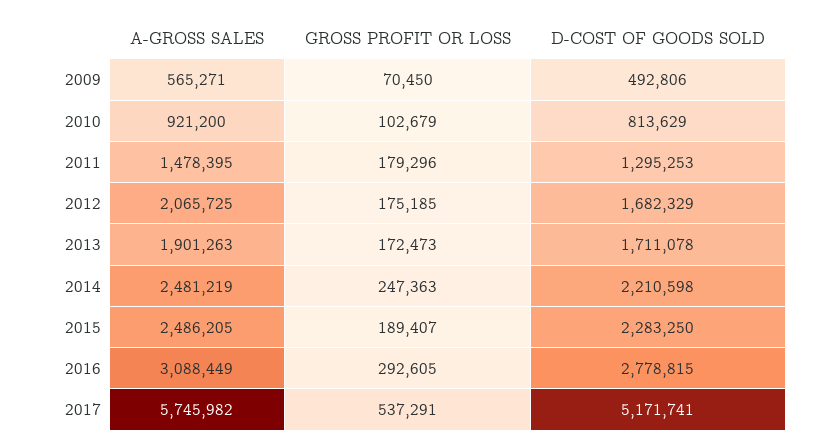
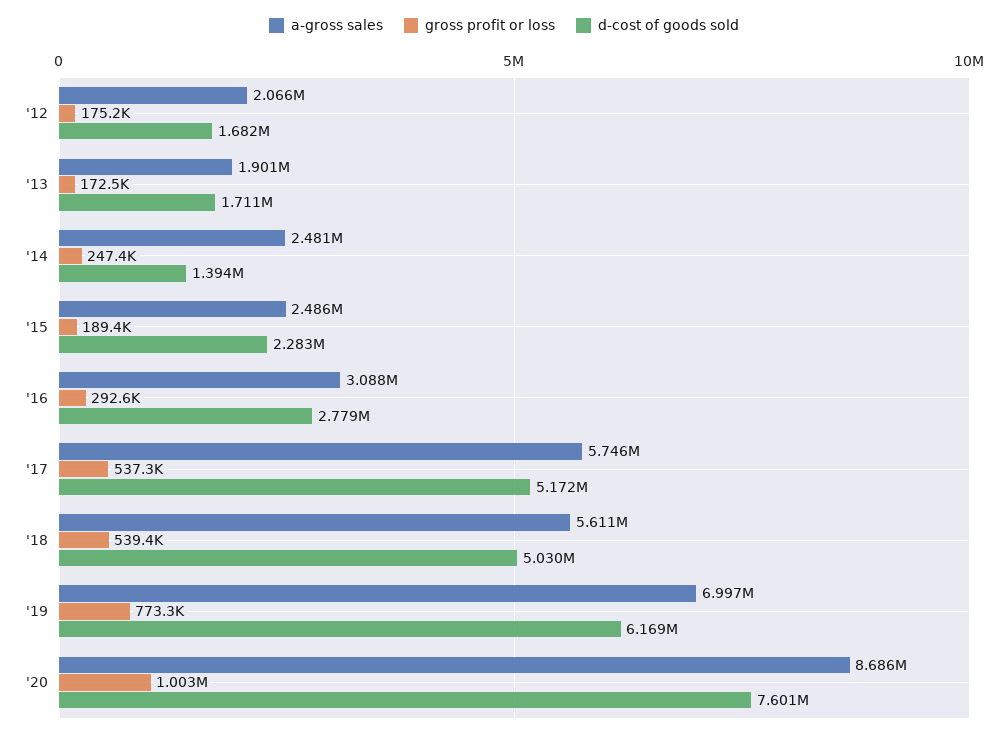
A-GROSS SALES, 2009: 565271 -> none
GROSS PROFIT OR LOSS, 2009: 70450 -> none
D-COST OF GOODS SOLD, 2009: 492806 -> none
A-GROSS SALES, 2010: 921200 -> none
GROSS PROFIT OR LOSS, 2010: 102679 -> none
D-COST OF GOODS SOLD, 2010: 813629 -> none
A-GROSS SALES, 2011: 1478395 -> none
GROSS PROFIT OR LOSS, 2011: 179296 -> none
D-COST OF GOODS SOLD, 2011: 1295253 -> none
D-COST OF GOODS SOLD, 2014: 2210598 -> 1394000
A-GROSS SALES, '18: none -> 5611000
GROSS PROFIT OR LOSS, '18: none -> 539400
D-COST OF GOODS SOLD, '18: none -> 5030000
A-GROSS SALES, '19: none -> 6997000
GROSS PROFIT OR LOSS, '19: none -> 773300
D-COST OF GOODS SOLD, '19: none -> 6169000
A-GROSS SALES, '20: none -> 8686000
GROSS PROFIT OR LOSS, '20: none -> 1003000
D-COST OF GOODS SOLD, '20: none -> 7601000

